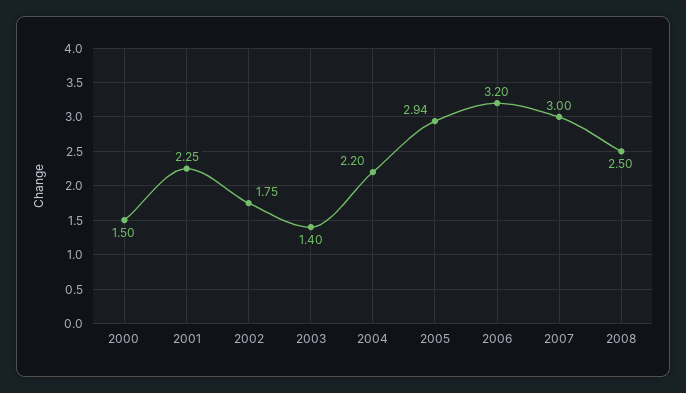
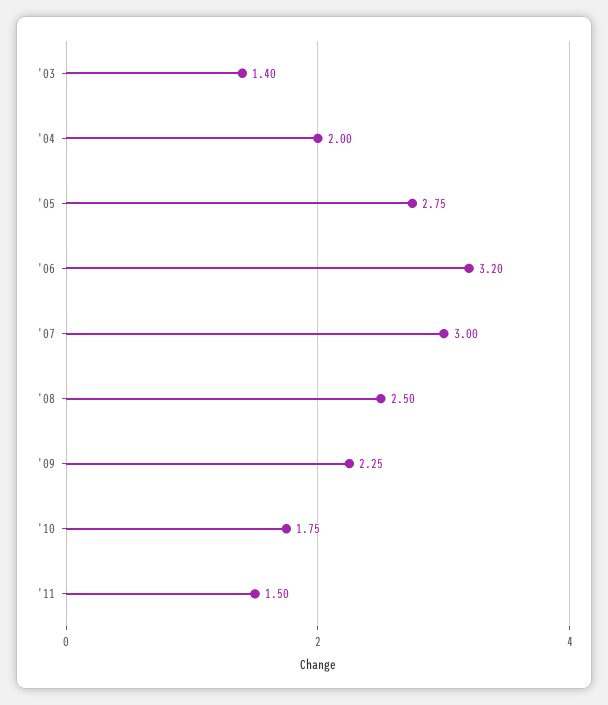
2000: 1.5 -> none
2001: 2.25 -> none
2002: 1.75 -> none
2004: 2.2 -> 2
2005: 2.94 -> 2.75
'09: none -> 2.25
'10: none -> 1.75
'11: none -> 1.5

